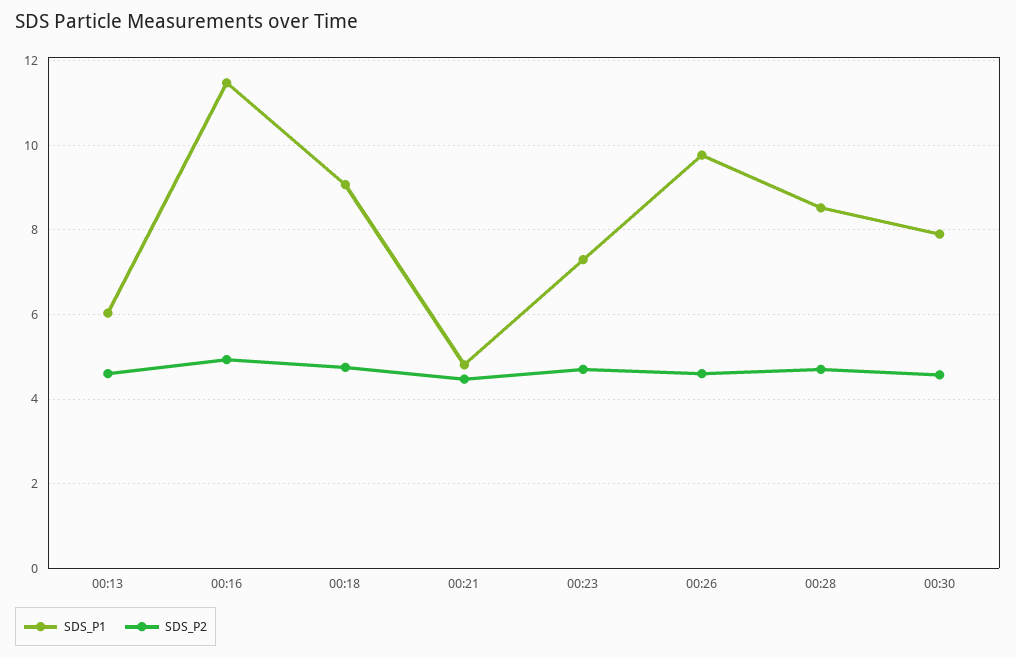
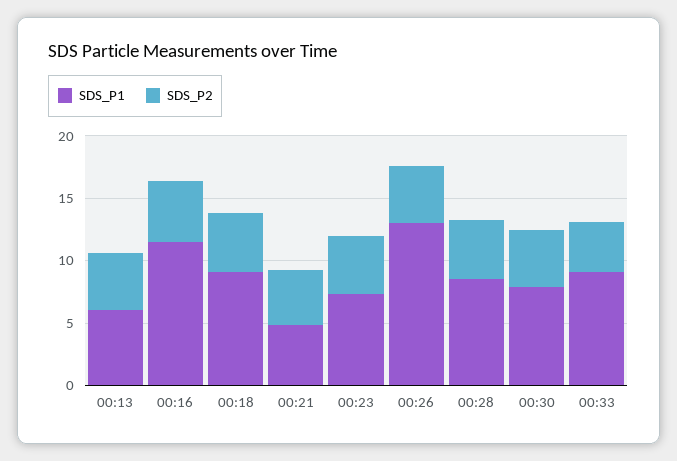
SDS_P1, 00:26: 9.8 -> 13
SDS_P1, 00:33: none -> 9
SDS_P2, 00:33: none -> 4

